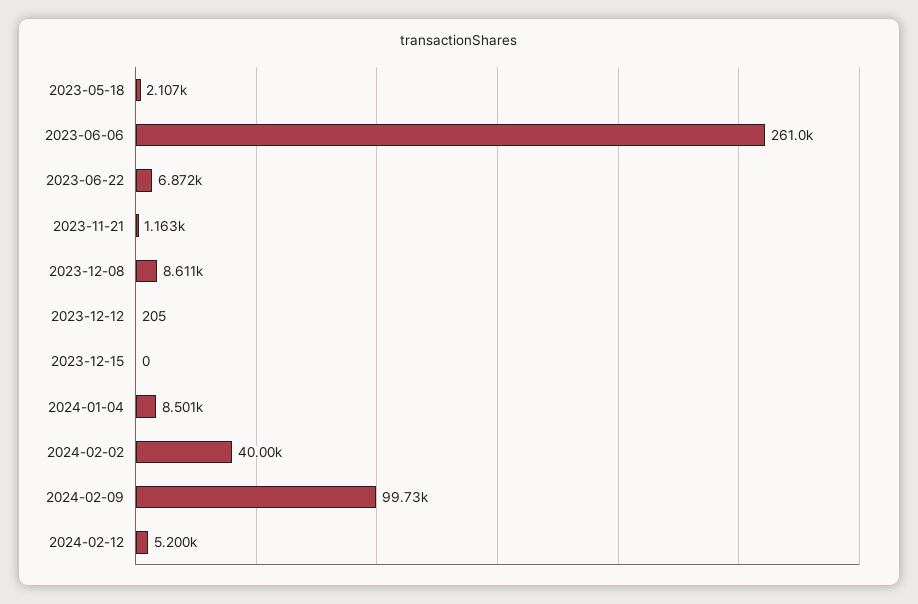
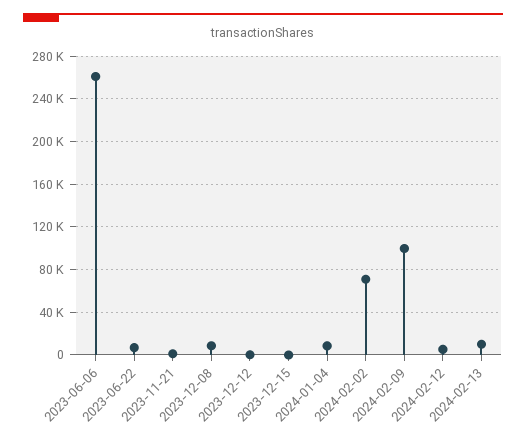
2023-05-18: 2107 -> none
2024-02-02: 40000 -> 70000
2024-02-13: none -> 10000

